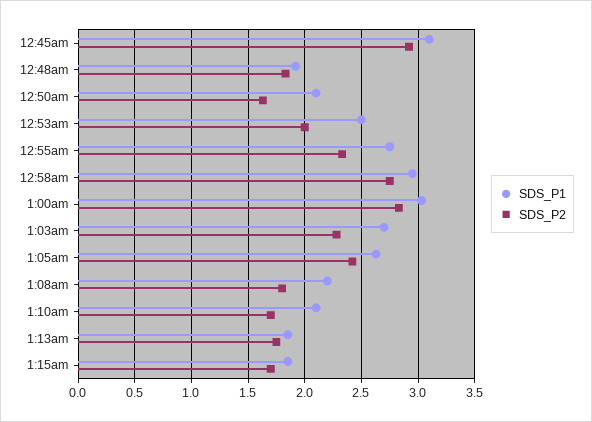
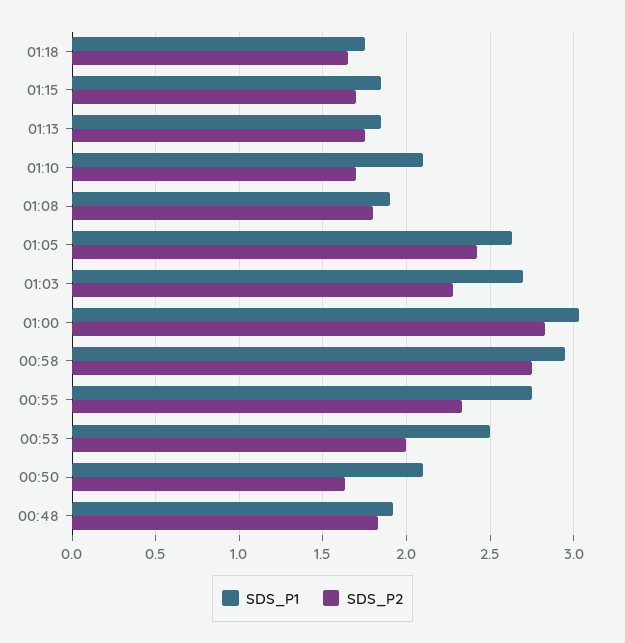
SDS_P1, 12:45am: 3.1 -> none
SDS_P2, 12:45am: 2.9 -> none
SDS_P1, 1:08am: 2.2 -> 1.9
SDS_P1, 01:18: none -> 1.75
SDS_P2, 01:18: none -> 1.65

